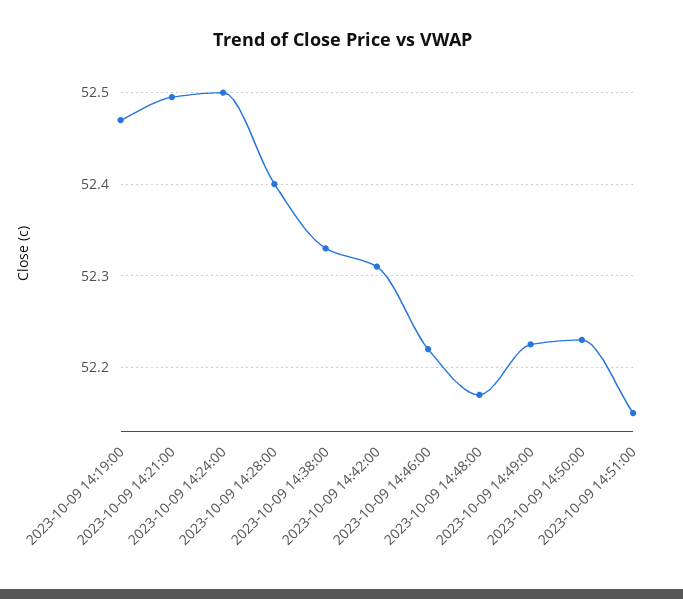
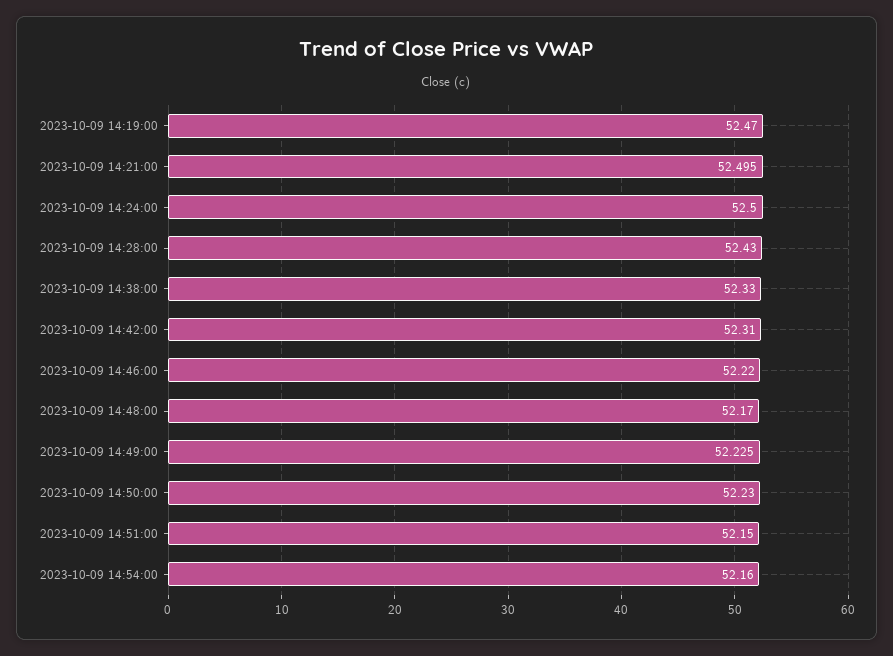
2023-10-09 14:28:00: 52.4 -> 52.43
2023-10-09 14:54:00: none -> 52.16

